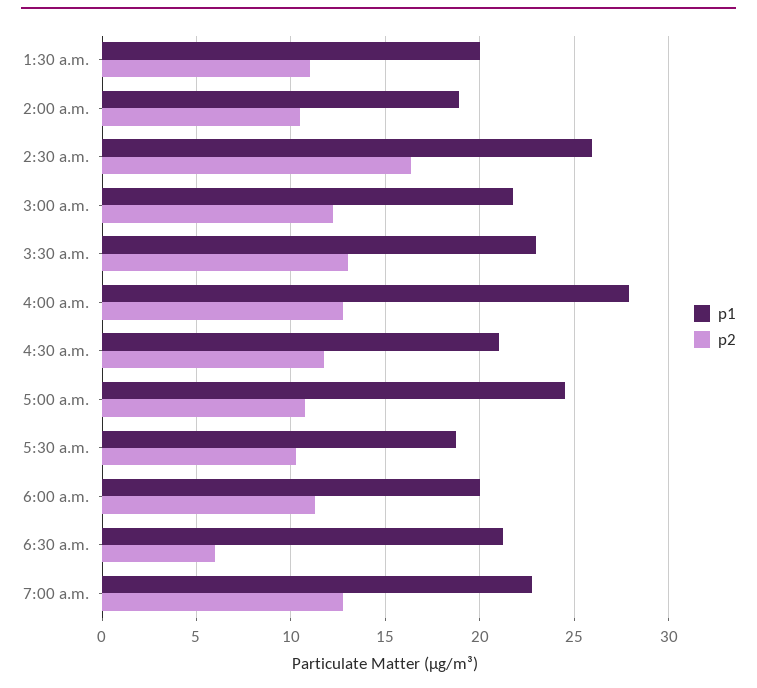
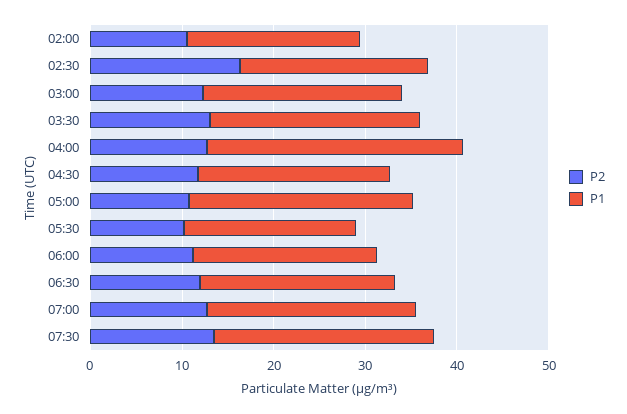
p1, 1:30 a.m.: 20 -> none
p2, 1:30 a.m.: 11 -> none
p1, 2:30 a.m.: 26 -> 20
p2, 6:30 a.m.: 6 -> 12
p2, 07:30: none -> 14
p1, 07:30: none -> 24

